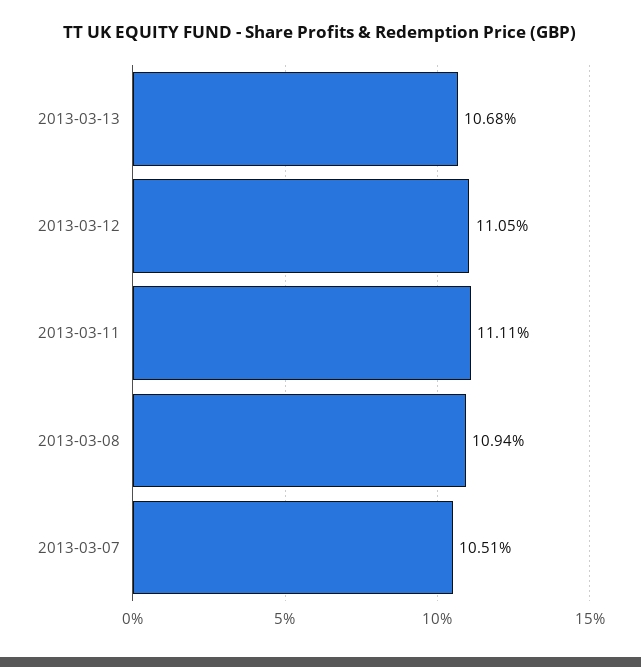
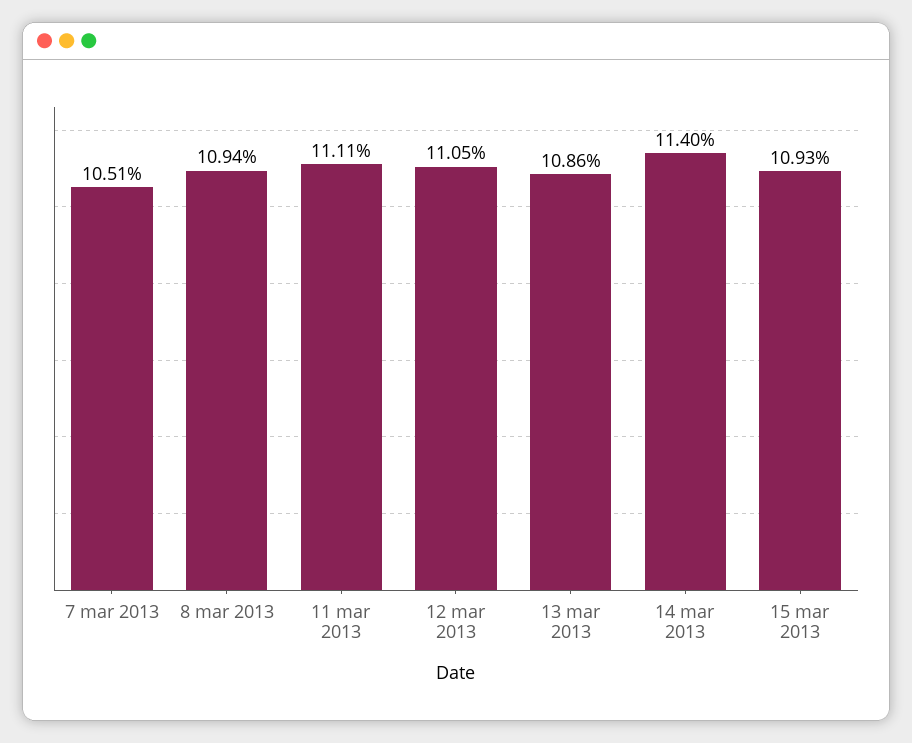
2013-03-13: 10.68 -> 10.86
14 mar 2013: none -> 11.4
15 mar 2013: none -> 10.93

